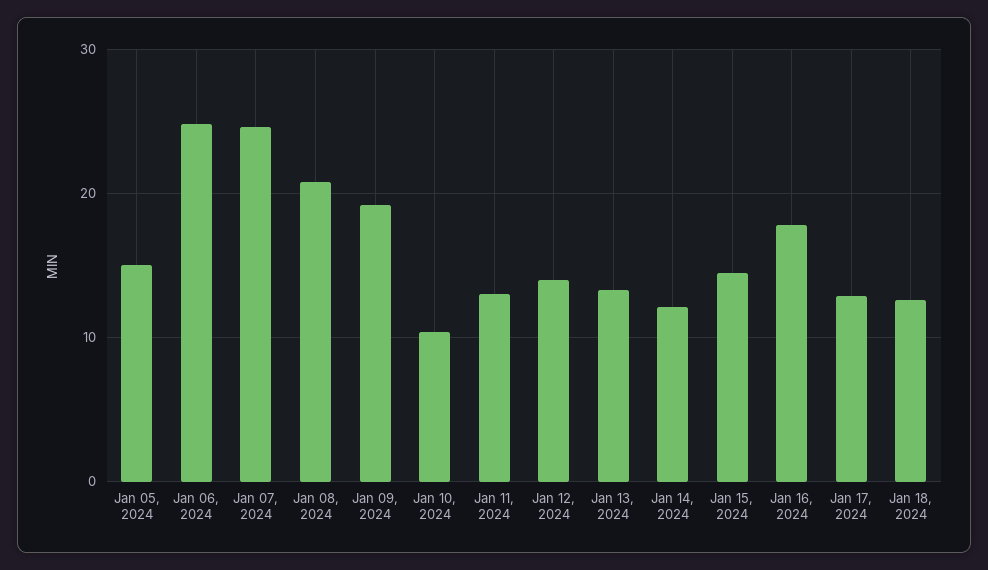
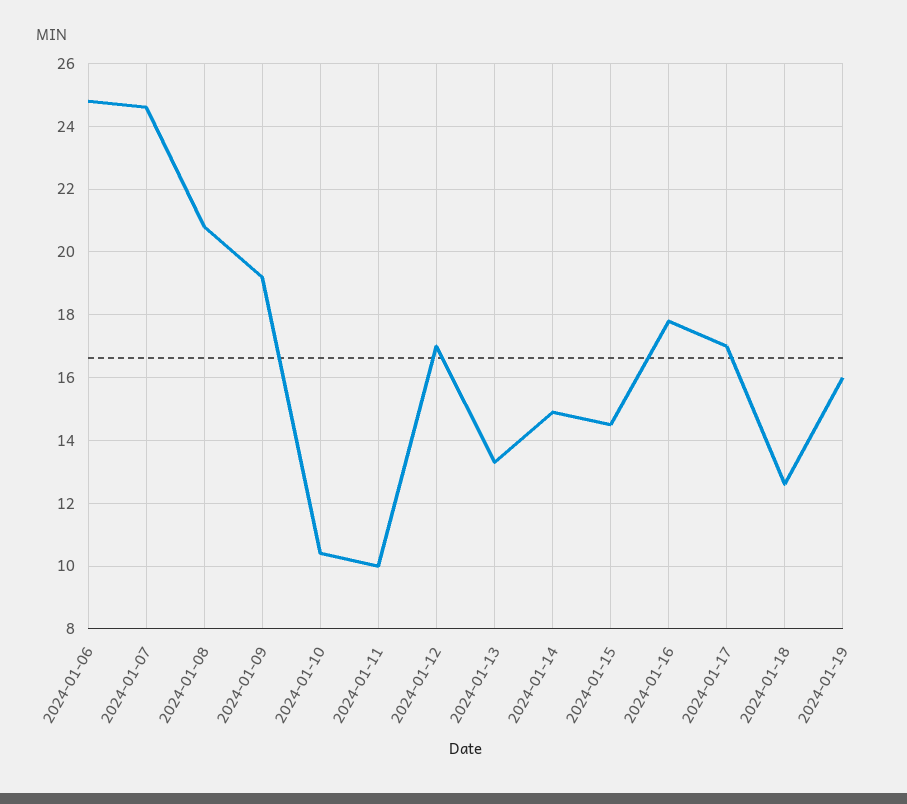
Jan 05, 2024: 15 -> none
Jan 11, 2024: 13 -> 10
Jan 12, 2024: 14 -> 17
Jan 14, 2024: 12 -> 15
Jan 17, 2024: 13 -> 17
2024-01-19: none -> 16

